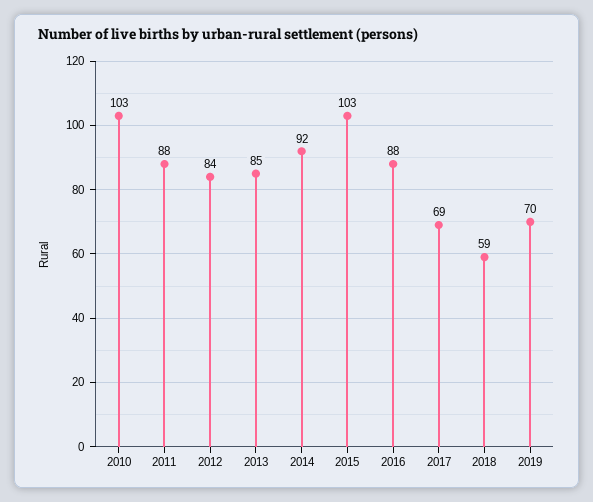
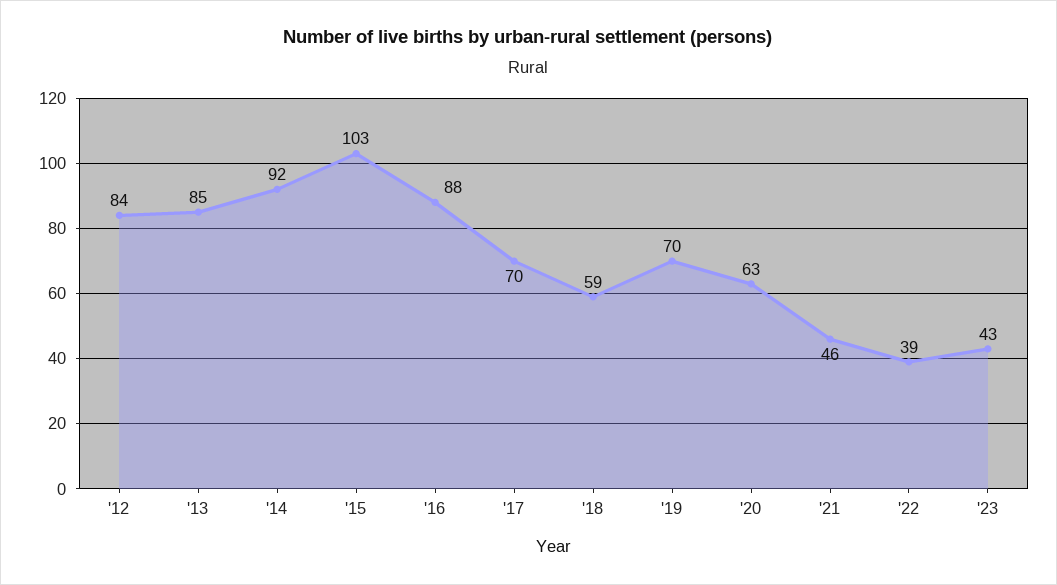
2010: 103 -> none
2011: 88 -> none
2017: 69 -> 70
'20: none -> 63
'21: none -> 46
'22: none -> 39
'23: none -> 43

